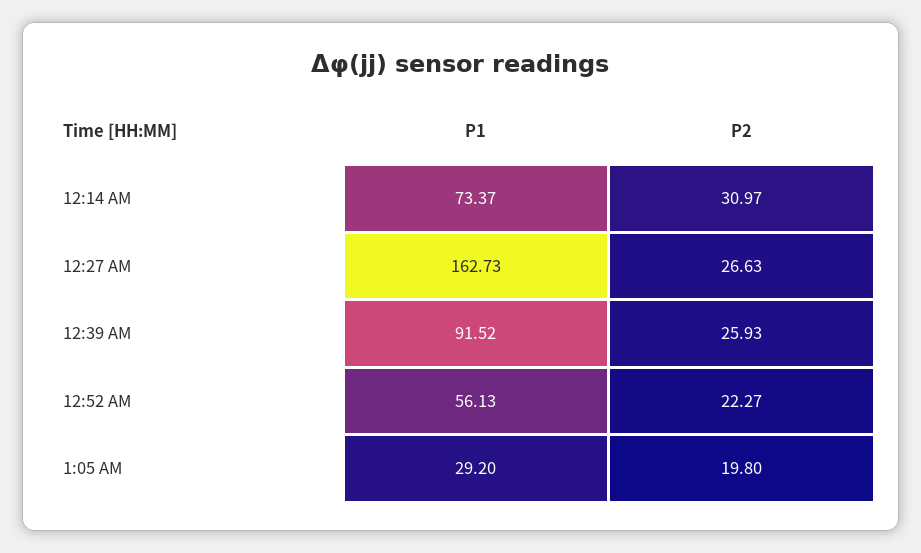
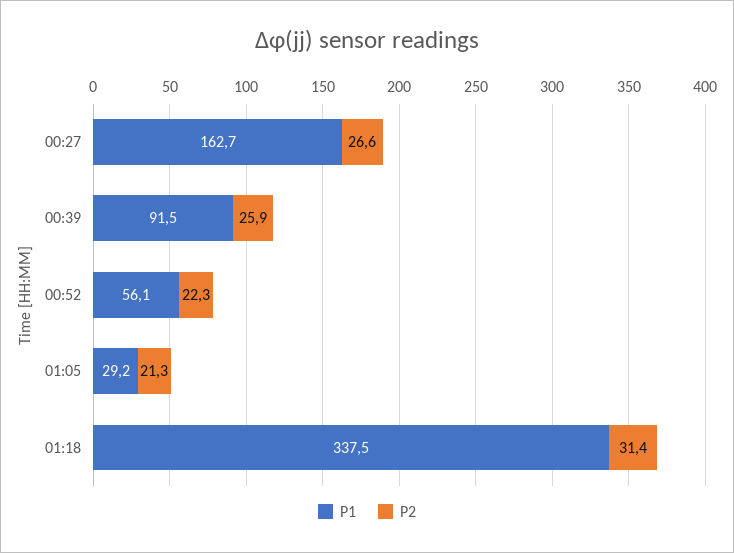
P1, 12:14 AM: 73.37 -> none
P2, 12:14 AM: 30.97 -> none
P2, 1:05 AM: 19.8 -> 21.3
P1, 01:18: none -> 337.5
P2, 01:18: none -> 31.4

